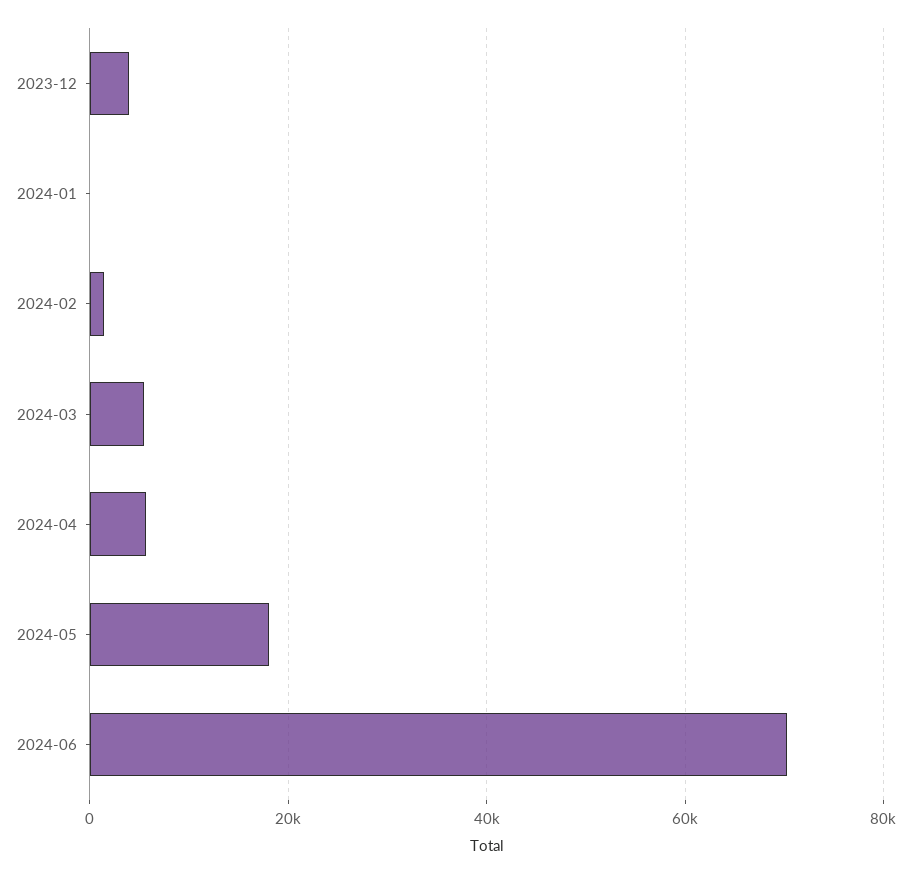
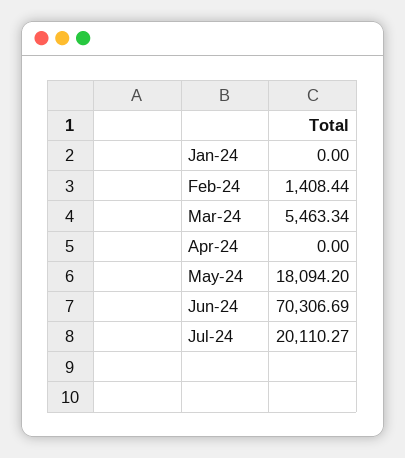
2023-12: 4000 -> none
2024-04: 6000 -> 0
Jul-24: none -> 20110.27

